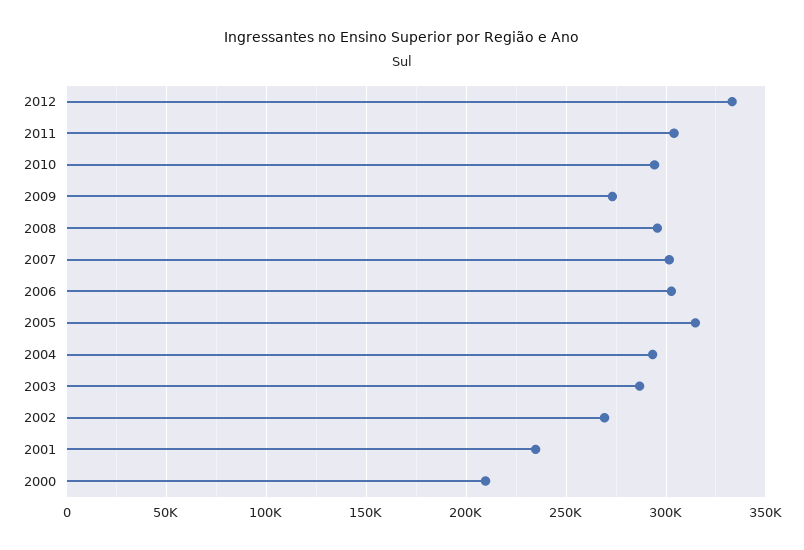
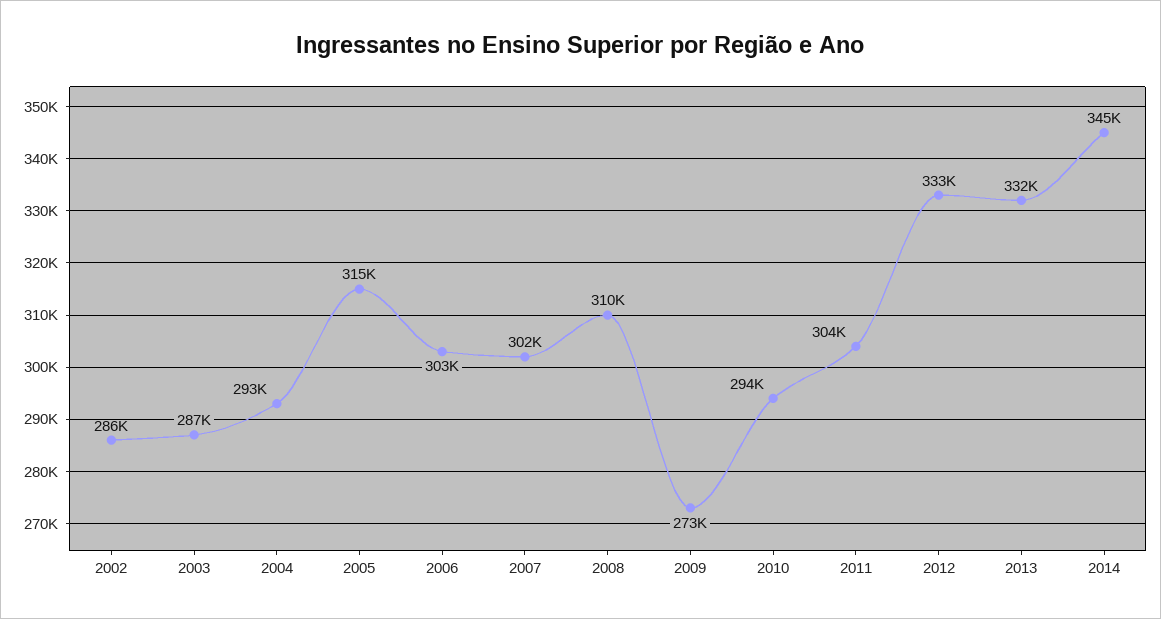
2008: 295000 -> 310000
2002: 270000 -> 286000
2001: 235000 -> none
2000: 210000 -> none
2013: none -> 332000
2014: none -> 345000

